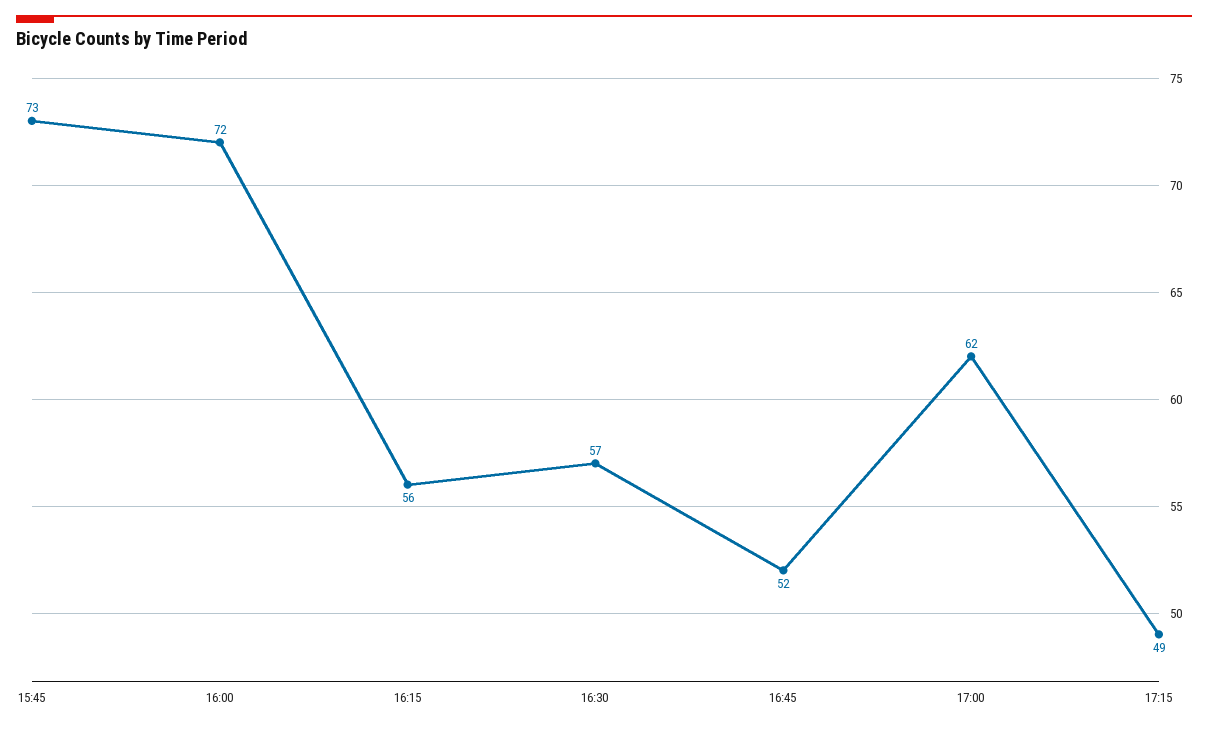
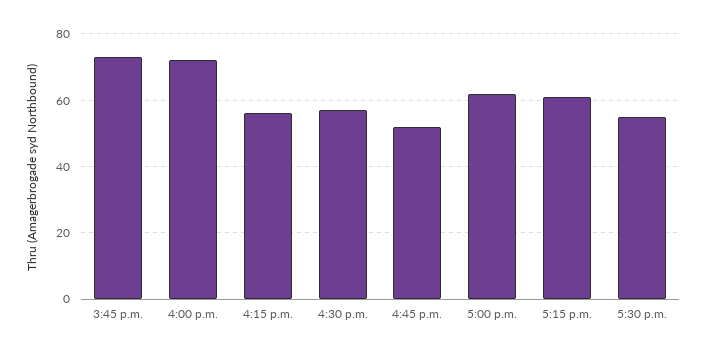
17:15: 49 -> 60
5:30 p.m.: none -> 55

